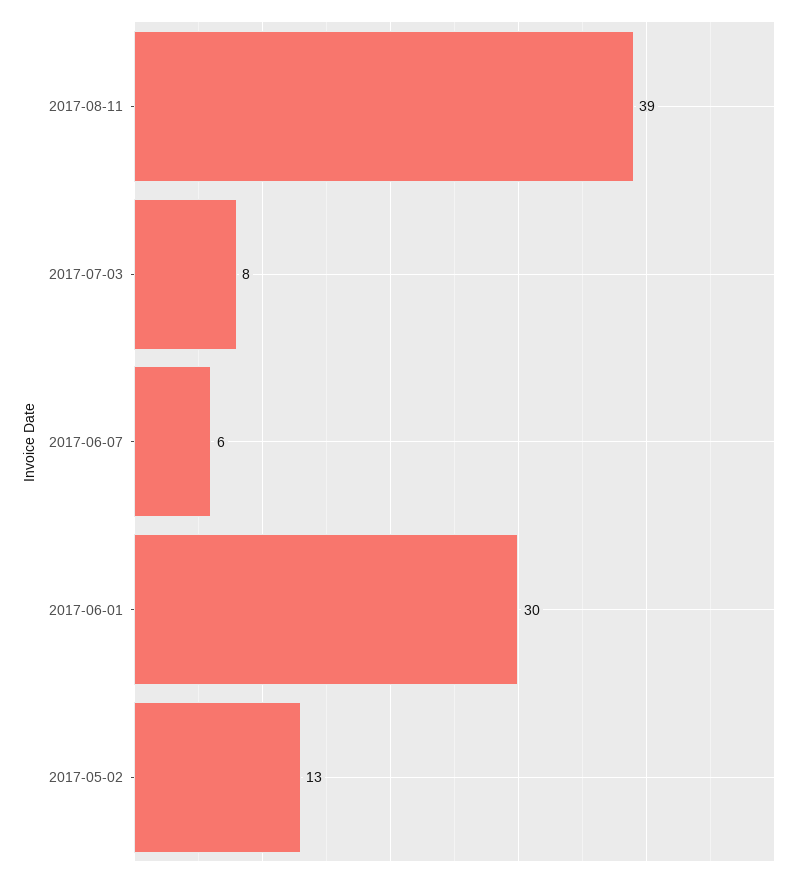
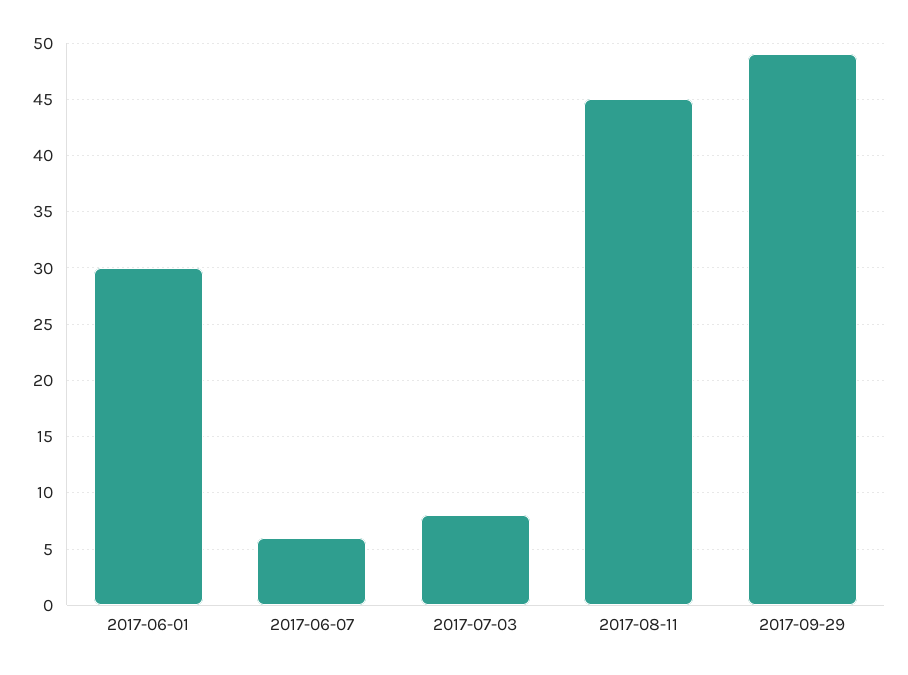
2017-08-11: 39 -> 45
2017-05-02: 13 -> none
2017-09-29: none -> 49

